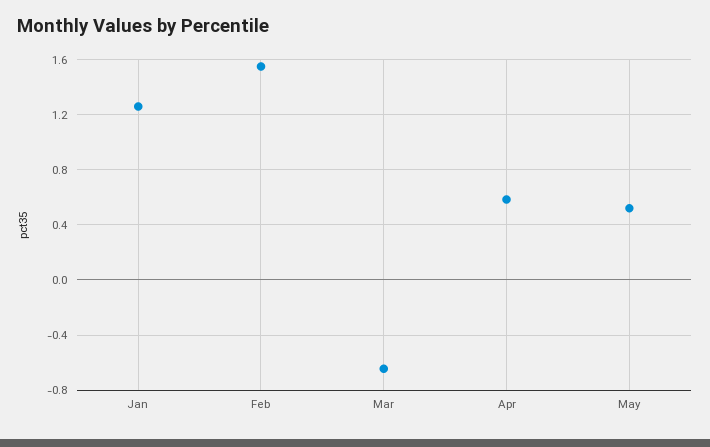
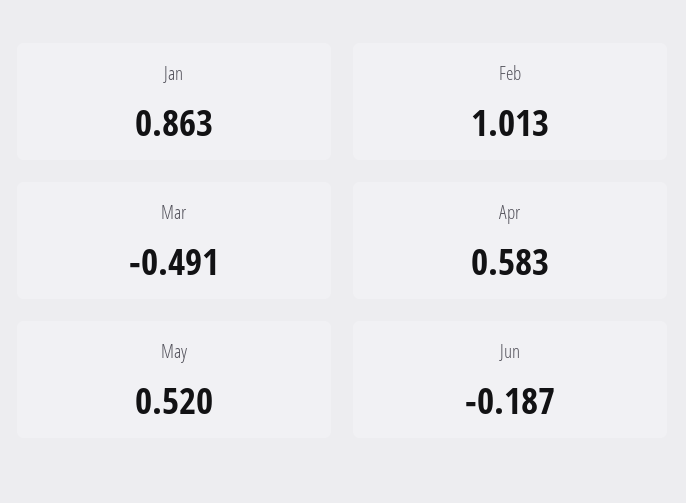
Jan: 1.25 -> 0.863
Feb: 1.55 -> 1.013
Mar: -0.65 -> -0.491
Jun: none -> -0.187

